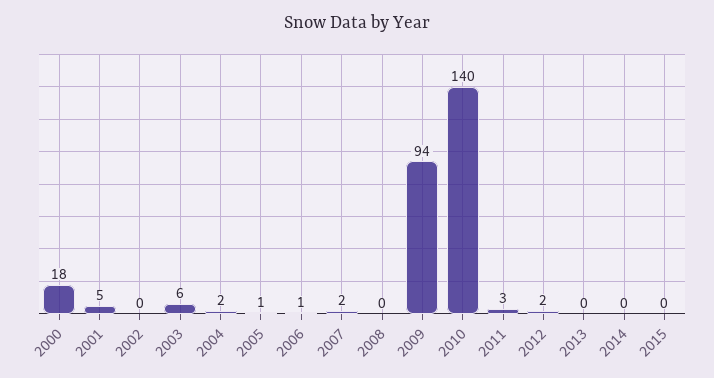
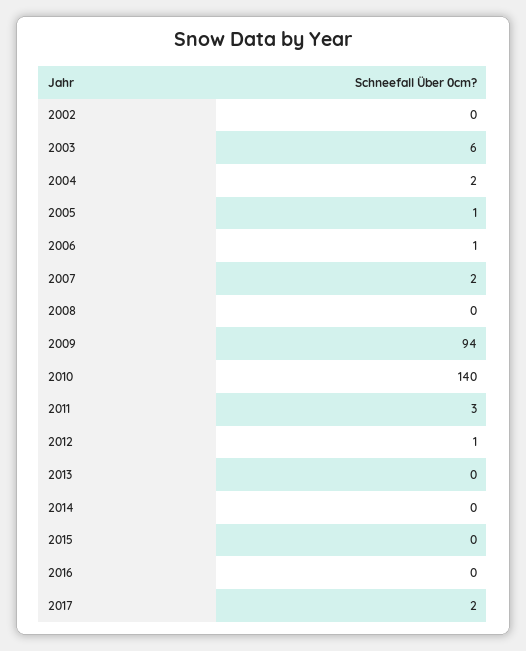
2000: 18 -> none
2001: 5 -> none
2012: 2 -> 1
2016: none -> 0
2017: none -> 2

